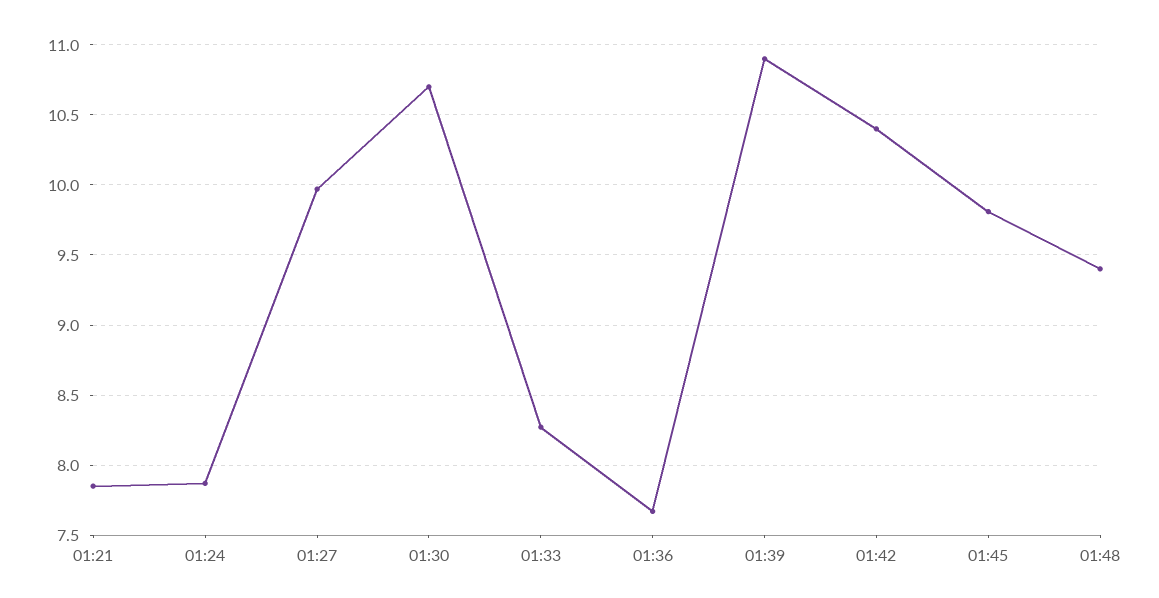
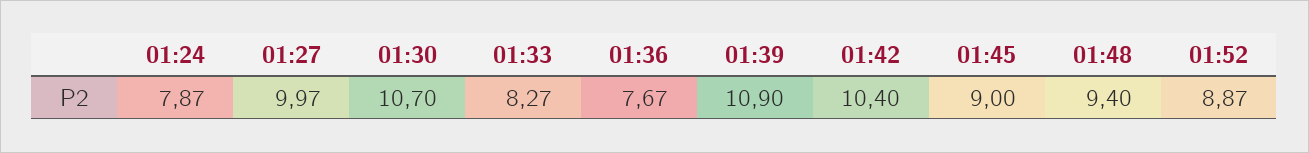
01:21: 7.85 -> none
01:45: 9.8 -> 9
01:52: none -> 8.87

